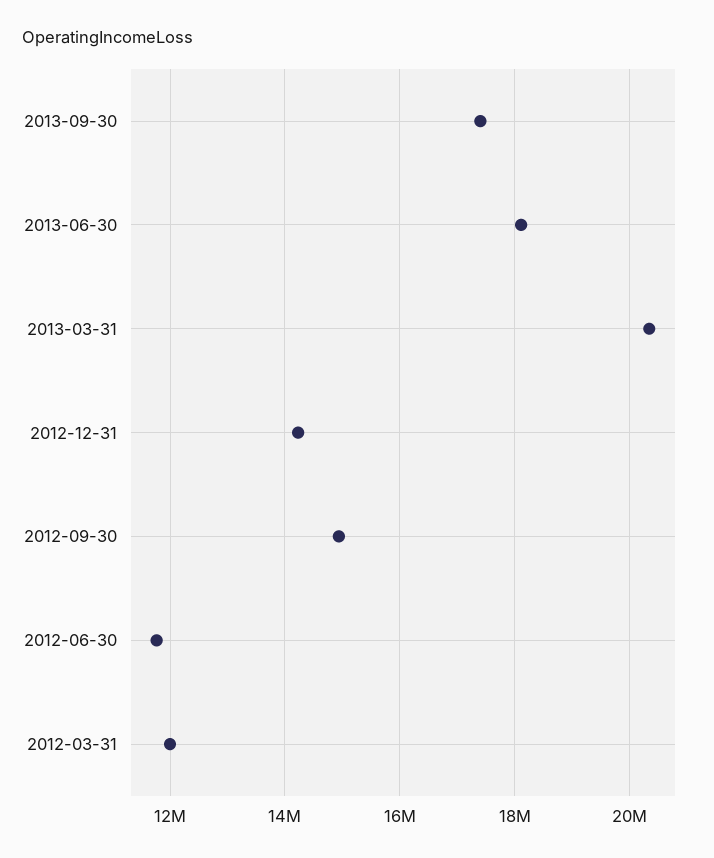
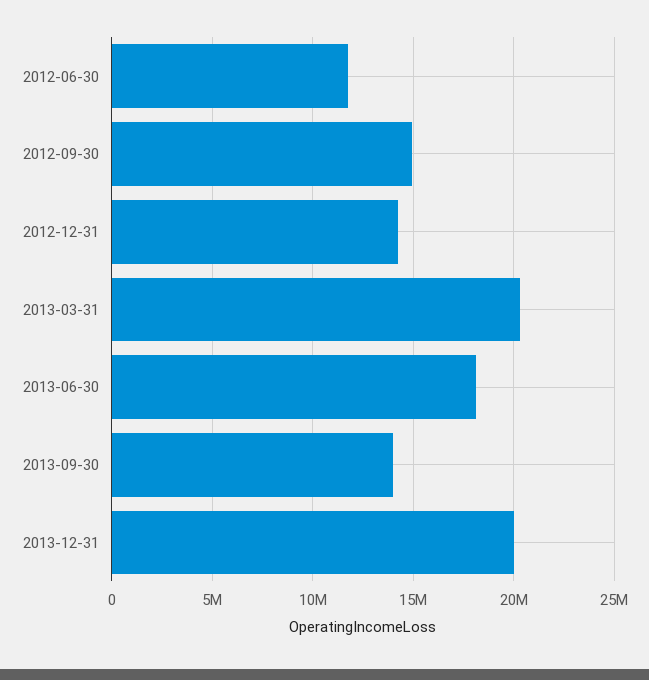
2013-09-30: 17400000 -> 14000000
2012-03-31: 12000000 -> none
2013-12-31: none -> 20000000

